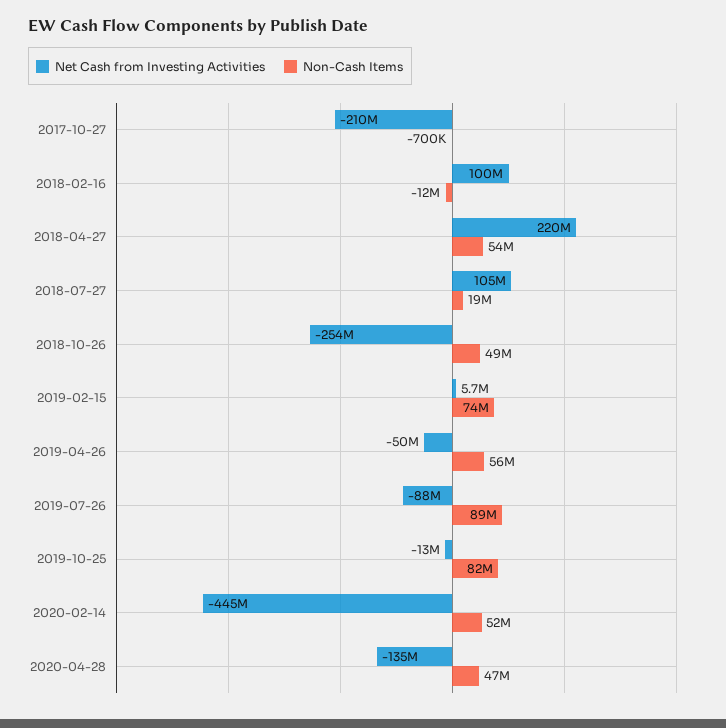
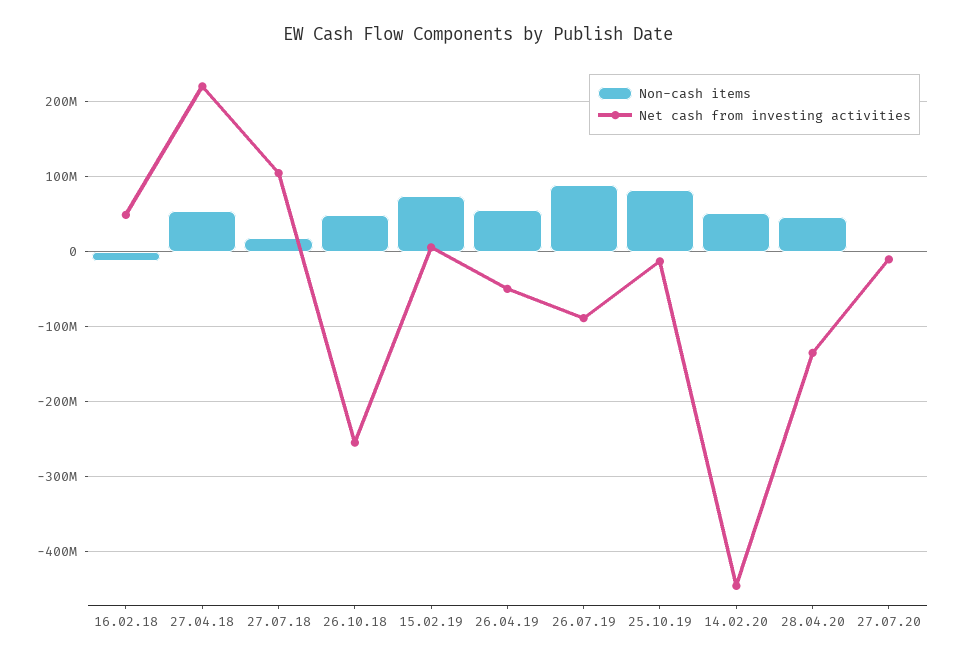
Net Cash from Investing Activities, 2017-10-27: -210000000 -> none
Non-Cash Items, 2017-10-27: -700000 -> none
Net Cash from Investing Activities, 2018-02-16: 100000000 -> 50000000
Non-Cash Items, 27.07.20: none -> 0
Net Cash from Investing Activities, 27.07.20: none -> -10000000

